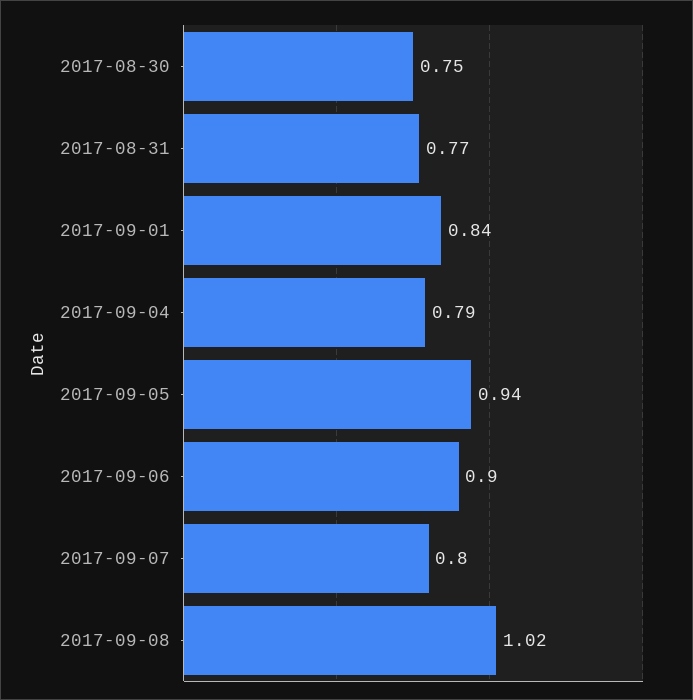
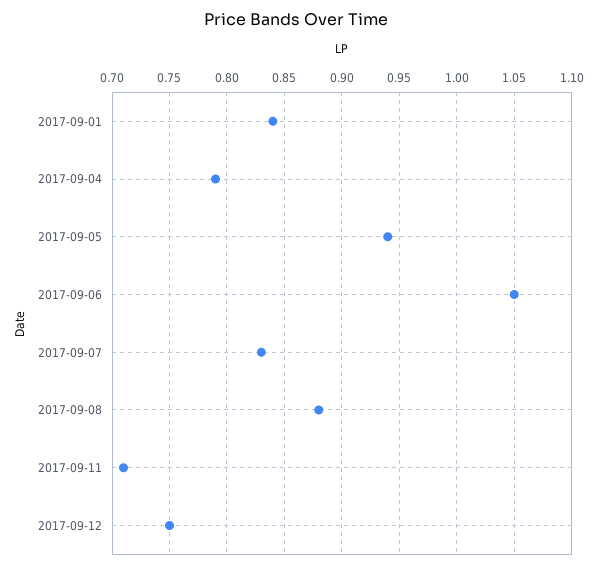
2017-08-30: 0.75 -> none
2017-08-31: 0.77 -> none
2017-09-06: 0.9 -> 1.05
2017-09-07: 0.8 -> 0.83
2017-09-08: 1.02 -> 0.88
2017-09-11: none -> 0.71
2017-09-12: none -> 0.75

